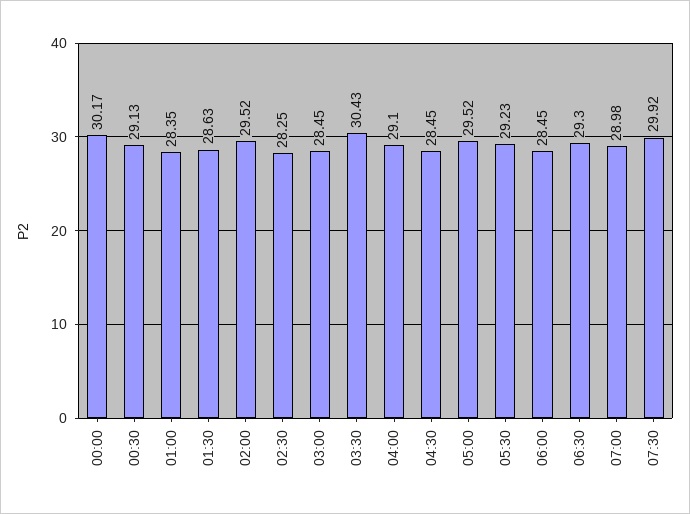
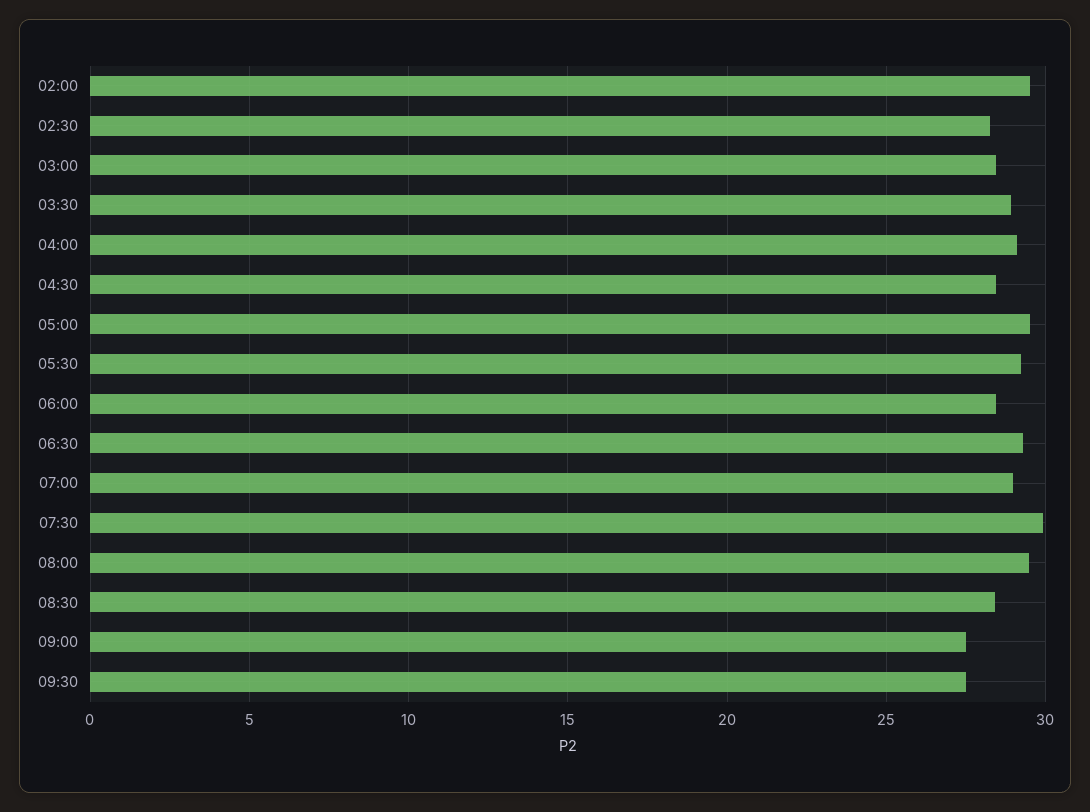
00:00: 30.17 -> none
00:30: 29.13 -> none
01:00: 28.35 -> none
01:30: 28.63 -> none
03:30: 30.43 -> 29
08:00: none -> 29.5
08:30: none -> 28.5
09:00: none -> 27.5
09:30: none -> 27.5

